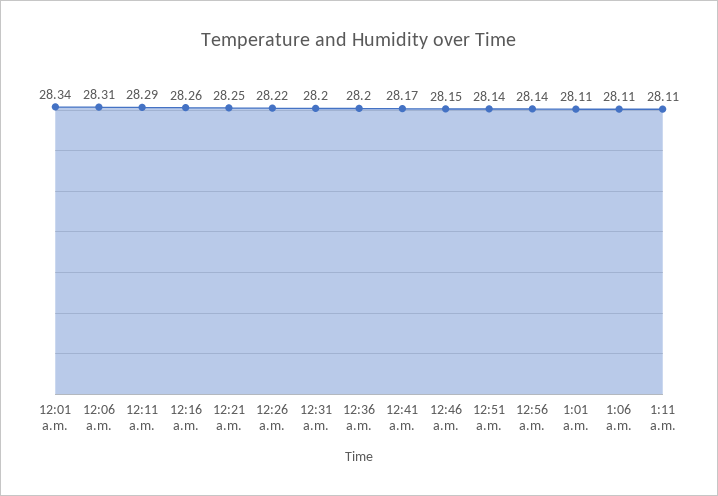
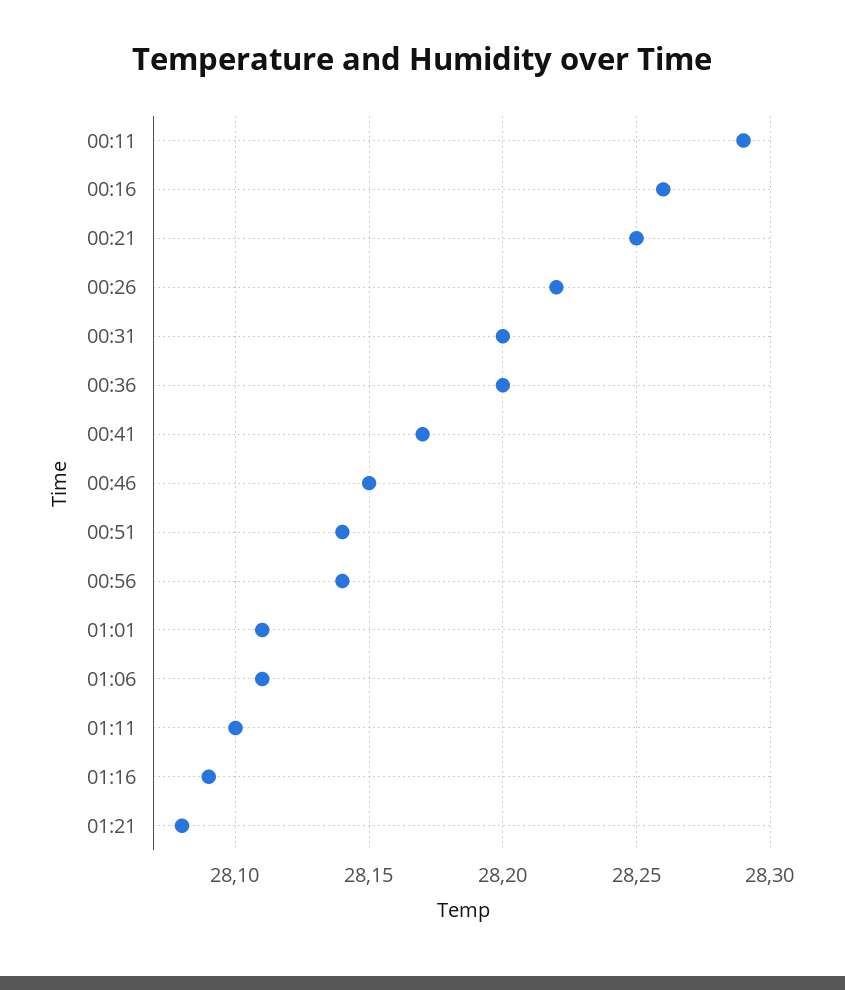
12:01 a.m.: 28.34 -> none
12:06 a.m.: 28.31 -> none
1:11 a.m.: 28.11 -> 28.1
01:16: none -> 28.09
01:21: none -> 28.08

